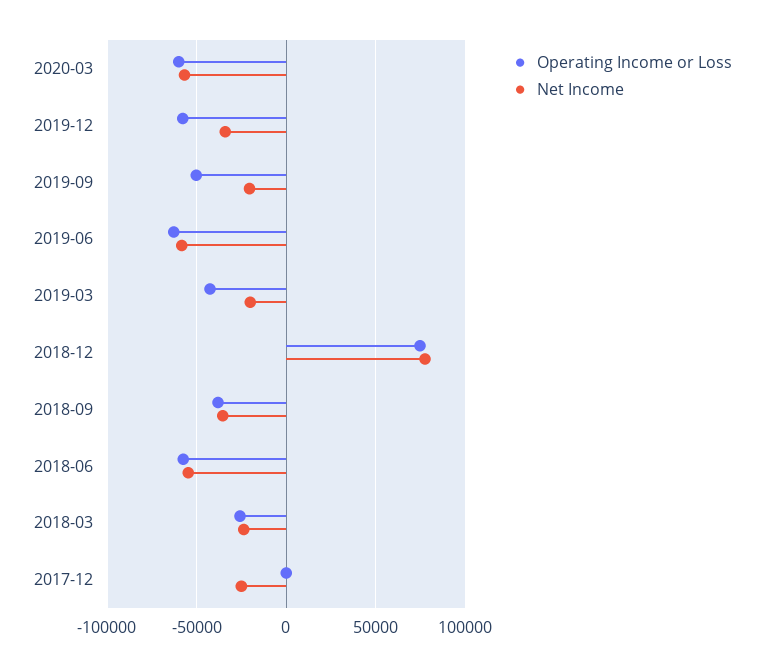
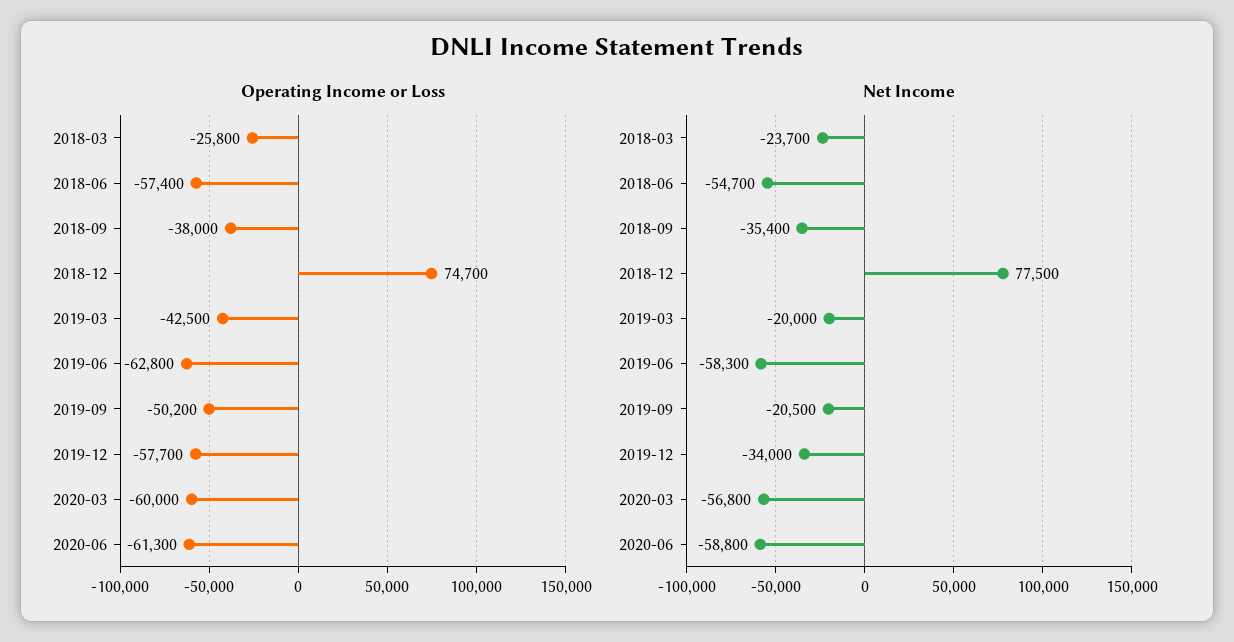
Operating Income or Loss, 2017-12: 0 -> none
Net Income, 2017-12: -25000 -> none
Operating Income or Loss, 2020-06: none -> -61300
Net Income, 2020-06: none -> -58800

